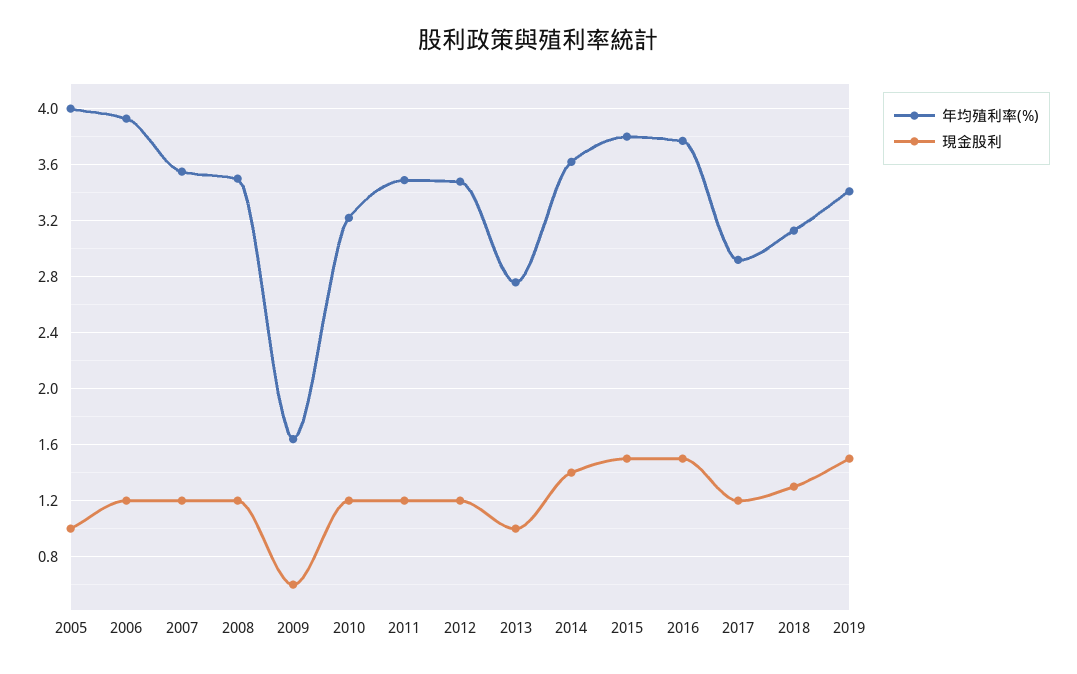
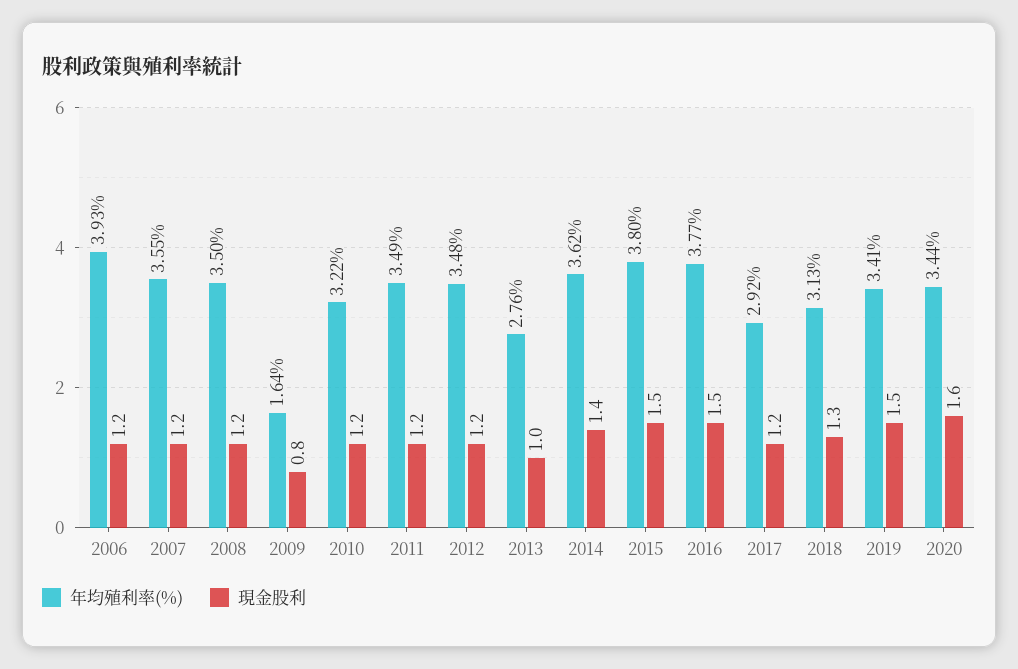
年均殖利率(%), 2005: 4 -> none
現金股利, 2005: 1 -> none
現金股利, 2009: 0.6 -> 0.8
年均殖利率(%), 2020: none -> 3.44
現金股利, 2020: none -> 1.6

